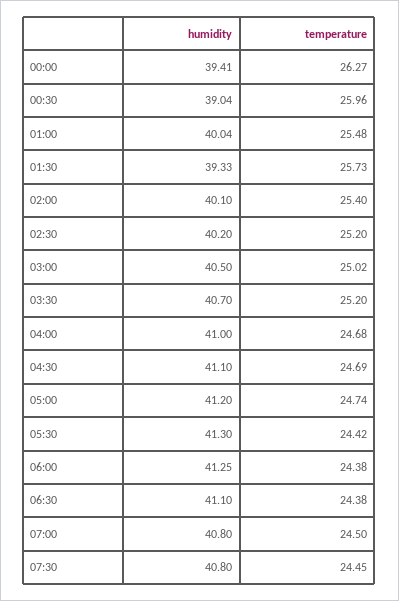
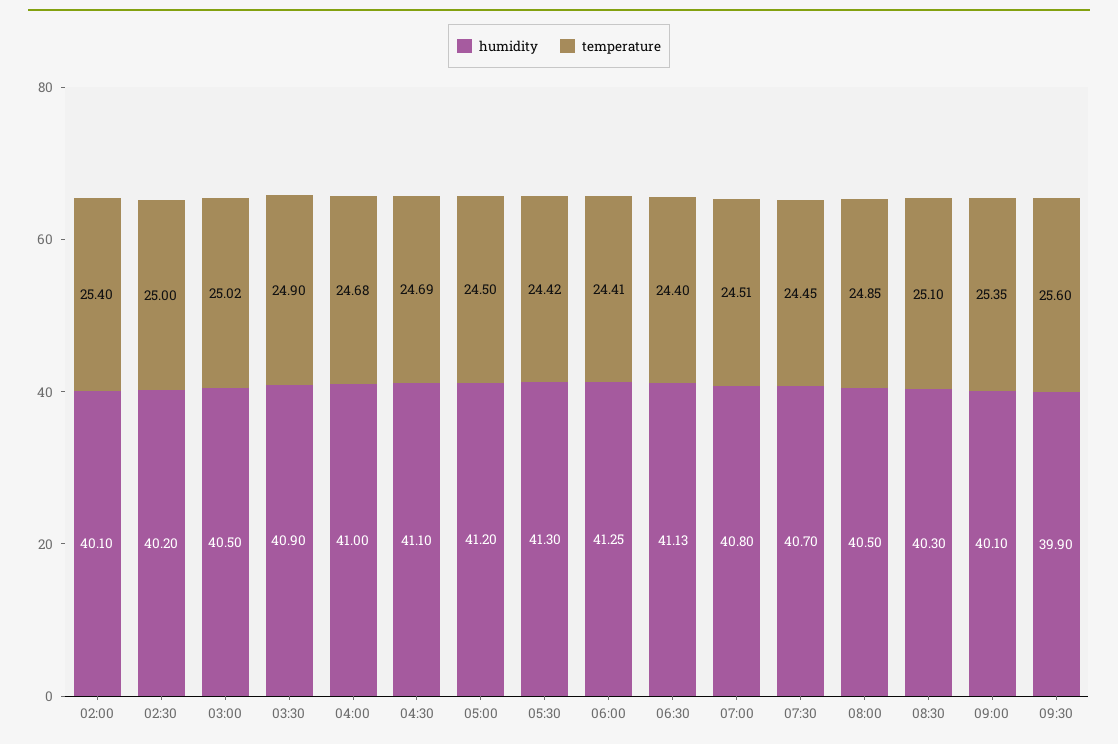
humidity, 00:00: 39.41 -> none
temperature, 00:00: 26.27 -> none
humidity, 00:30: 39.04 -> none
temperature, 00:30: 25.96 -> none
humidity, 01:00: 40.04 -> none
temperature, 01:00: 25.48 -> none
humidity, 01:30: 39.33 -> none
temperature, 01:30: 25.73 -> none
temperature, 02:30: 25.2 -> 25
humidity, 03:30: 40.7 -> 40.9
temperature, 03:30: 25.2 -> 24.9
temperature, 05:00: 24.74 -> 24.5
temperature, 06:00: 24.38 -> 24.41
humidity, 06:30: 41.1 -> 41.13
temperature, 06:30: 24.38 -> 24.4
temperature, 07:00: 24.5 -> 24.51
humidity, 07:30: 40.8 -> 40.7
humidity, 08:00: none -> 40.5
temperature, 08:00: none -> 24.85
humidity, 08:30: none -> 40.3
temperature, 08:30: none -> 25.1
humidity, 09:00: none -> 40.1
temperature, 09:00: none -> 25.35
humidity, 09:30: none -> 39.9
temperature, 09:30: none -> 25.6

